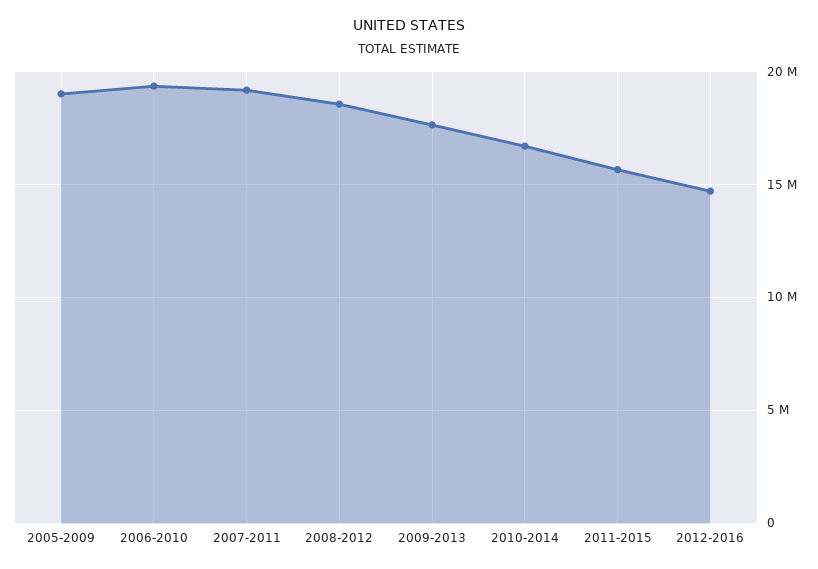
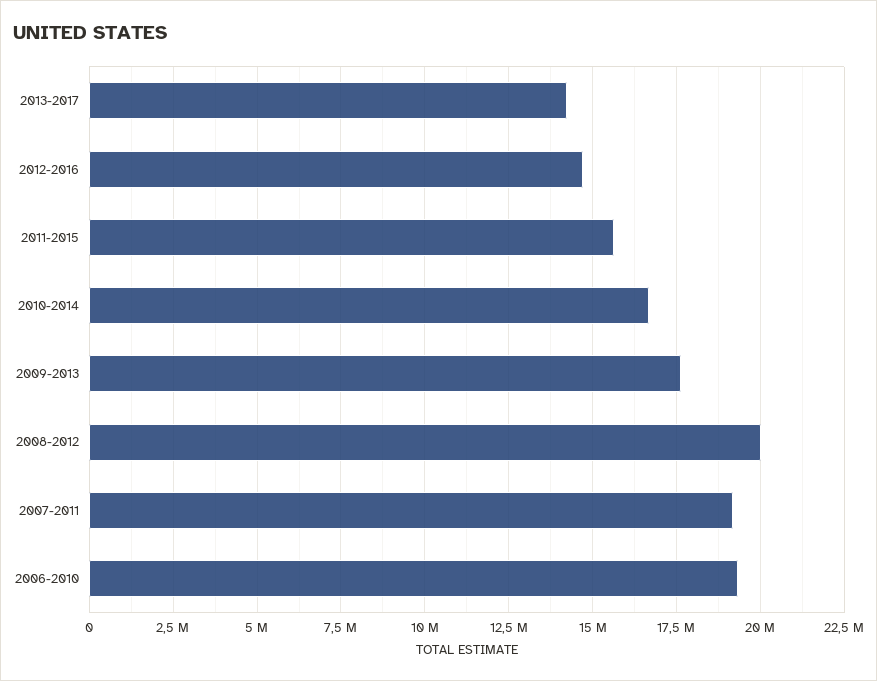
2005-2009: 19000000 -> none
2008-2012: 18500000 -> 20000000
2013-2017: none -> 14250000

